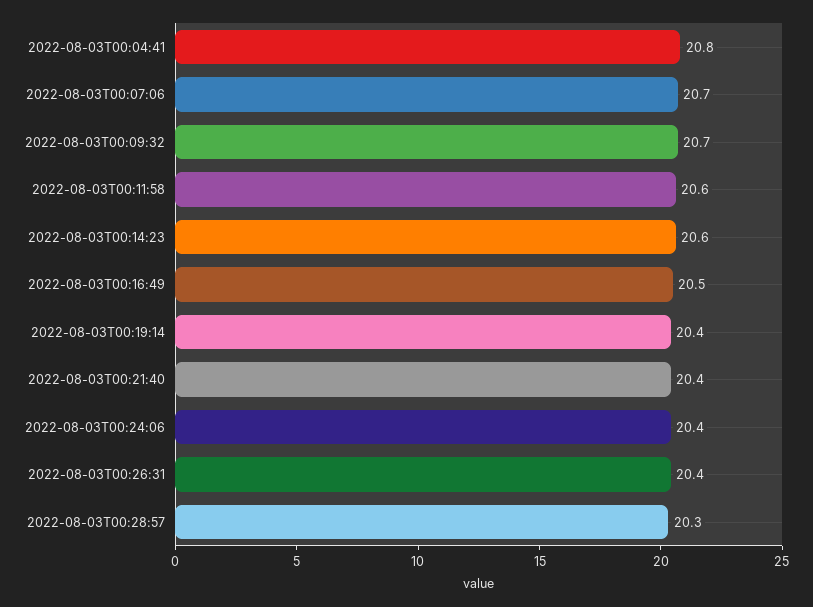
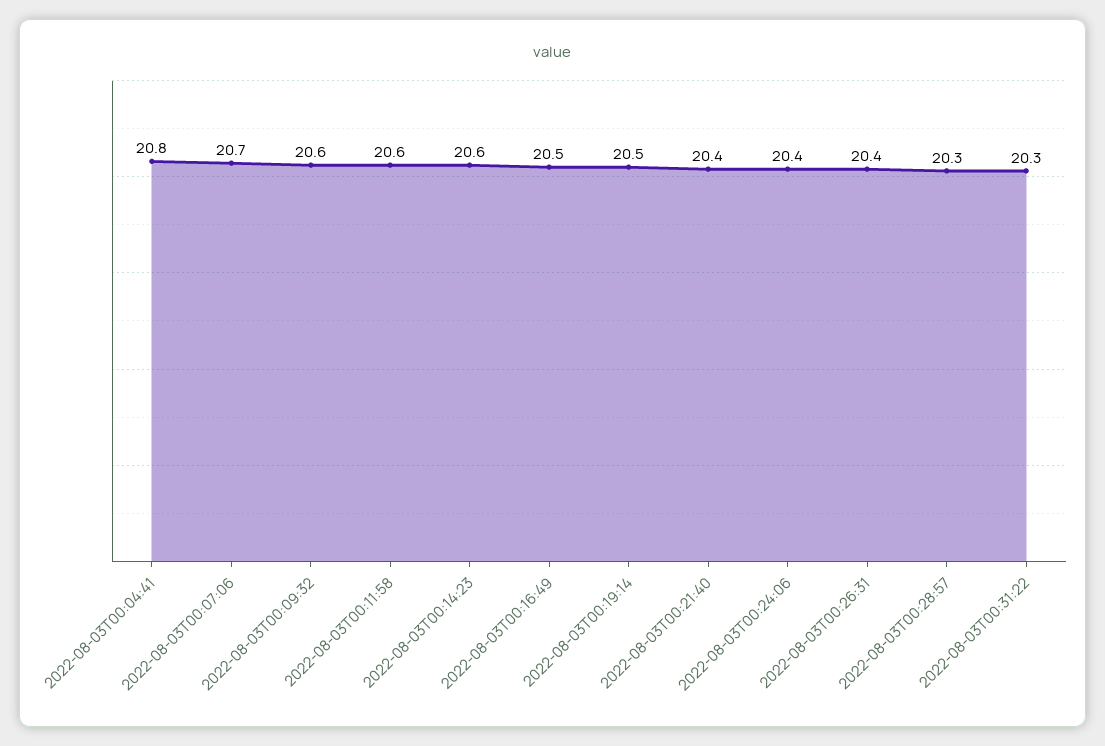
2022-08-03T00:09:32: 20.7 -> 20.6
2022-08-03T00:19:14: 20.4 -> 20.5
2022-08-03T00:31:22: none -> 20.3

